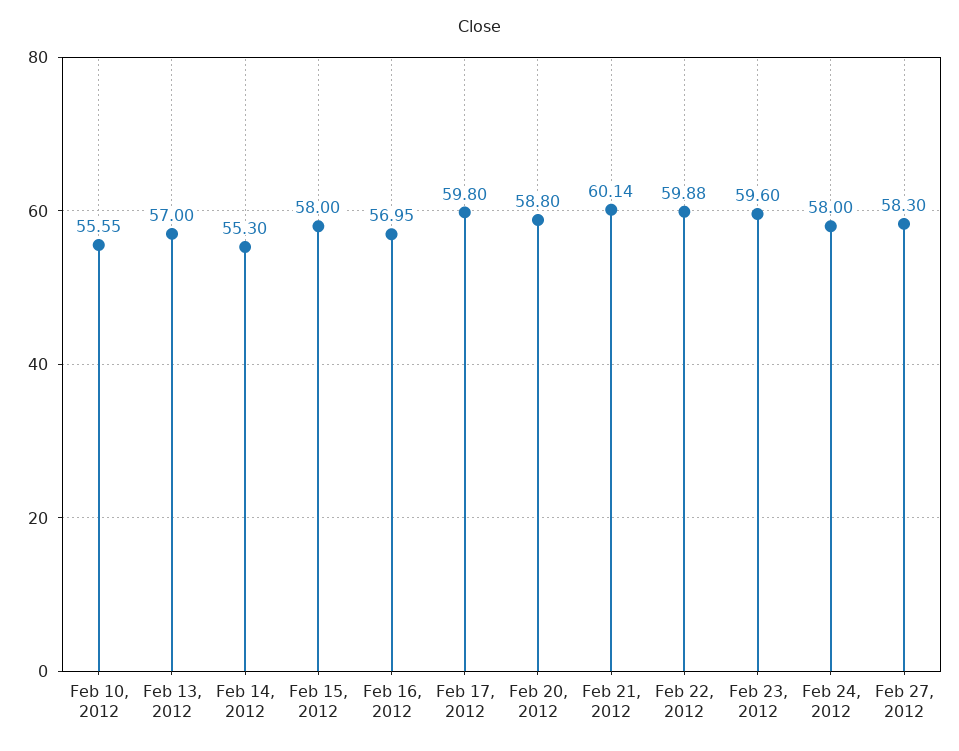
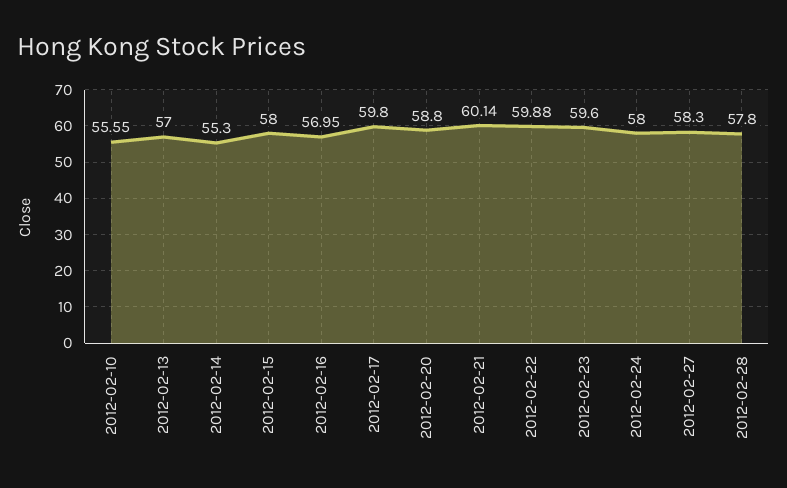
2012-02-28: none -> 57.8

